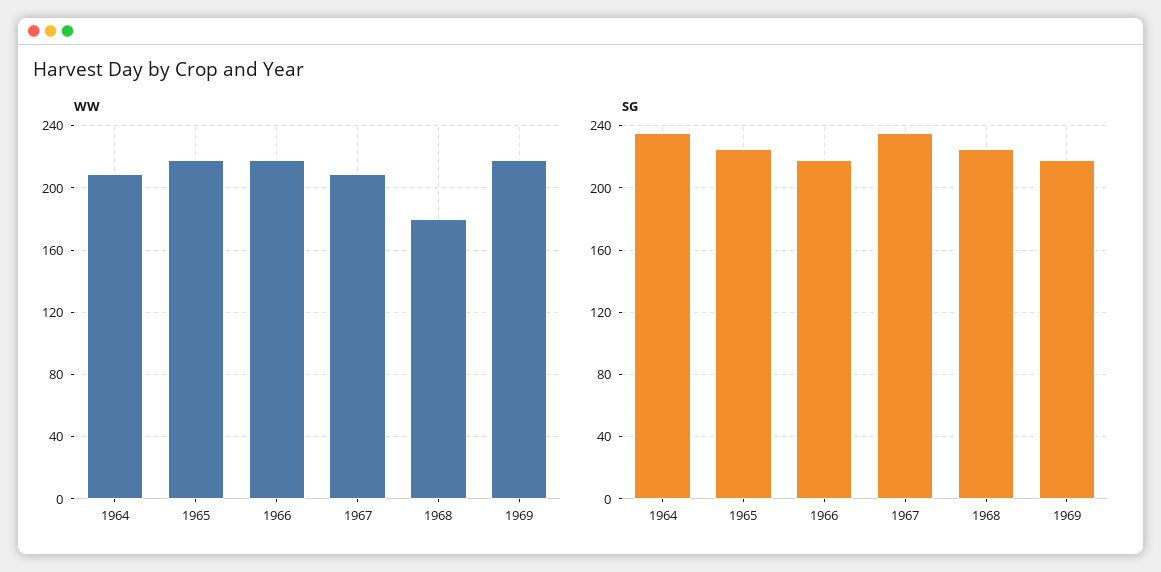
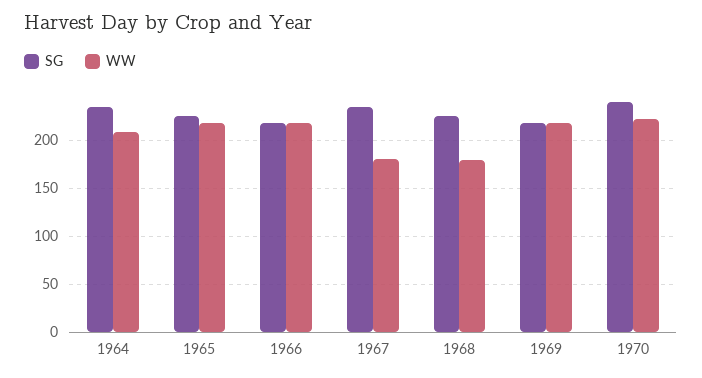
WW, 1967: 210 -> 180
SG, 1970: none -> 240
WW, 1970: none -> 220

